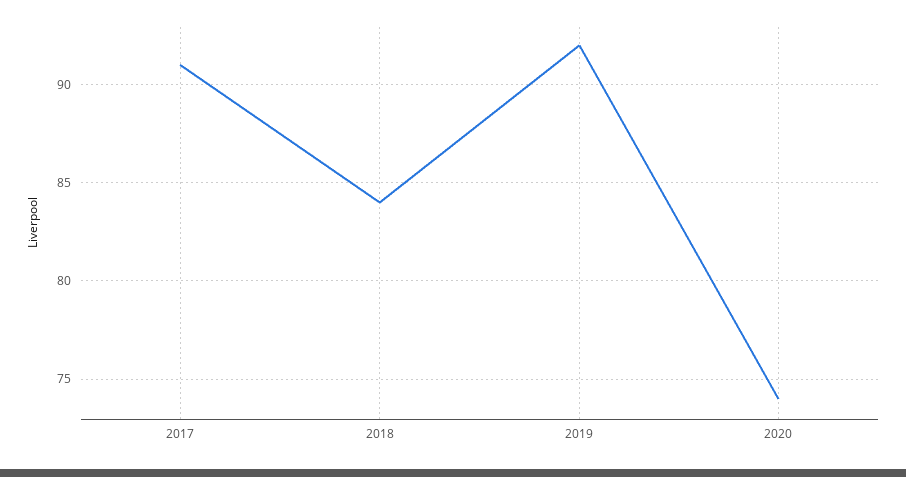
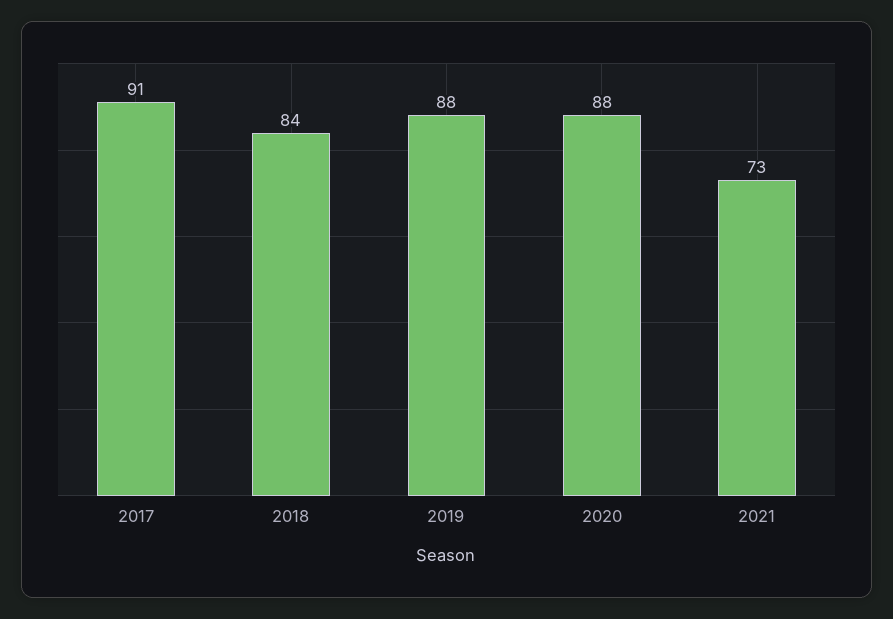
2019: 92 -> 88
2020: 74 -> 88
2021: none -> 73

